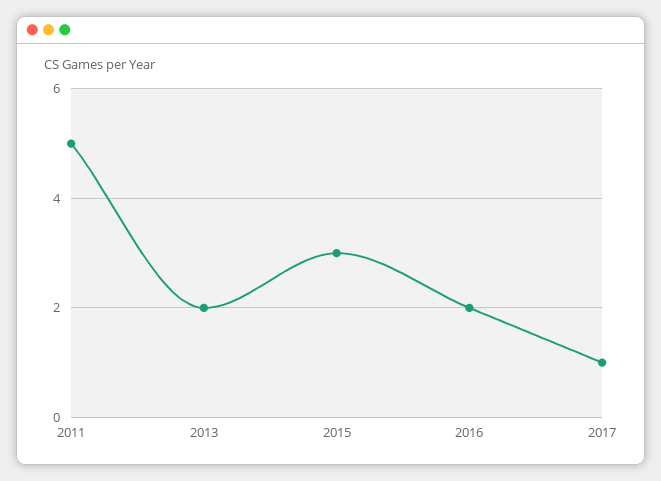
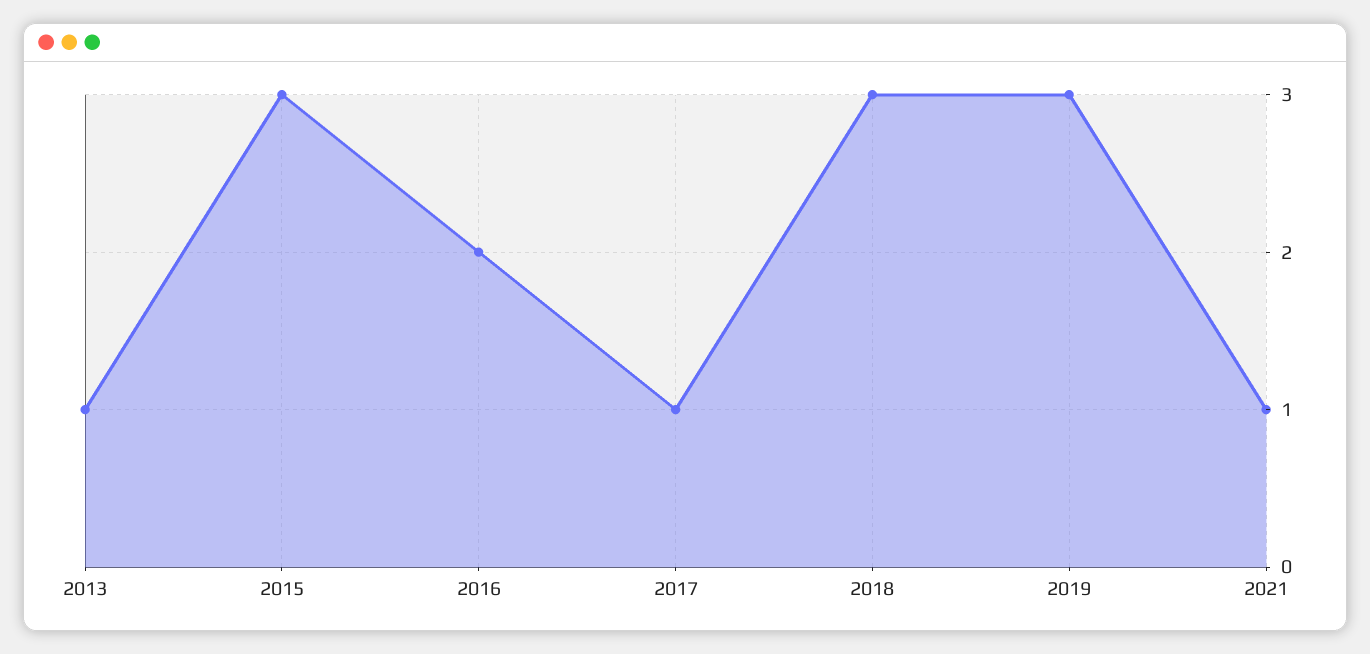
2011: 5 -> none
2013: 2 -> 1
2018: none -> 3
2019: none -> 3
2021: none -> 1

